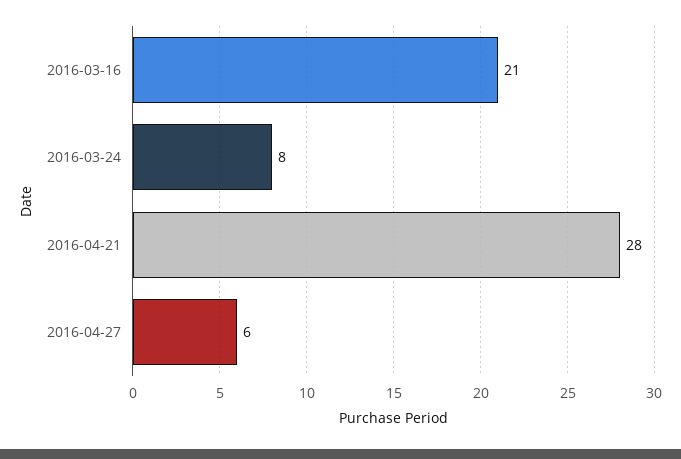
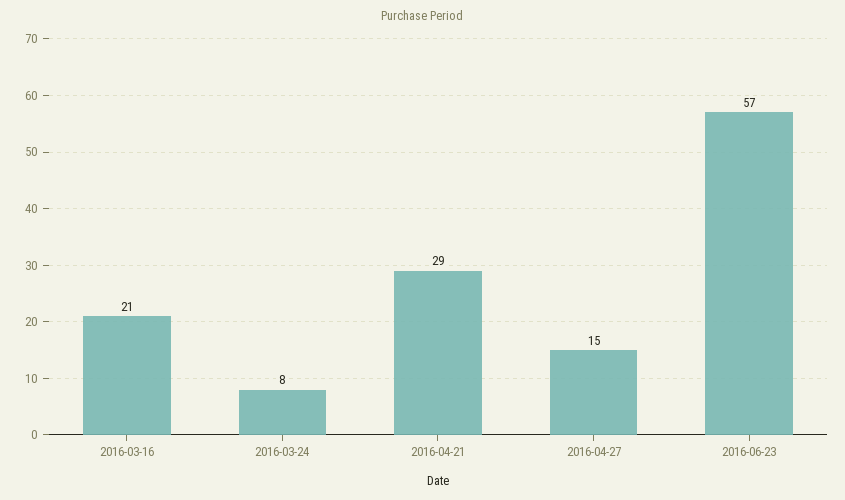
2016-04-21: 28 -> 29
2016-04-27: 6 -> 15
2016-06-23: none -> 57

